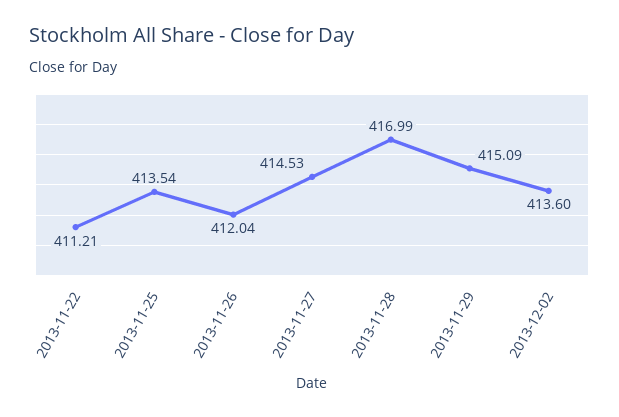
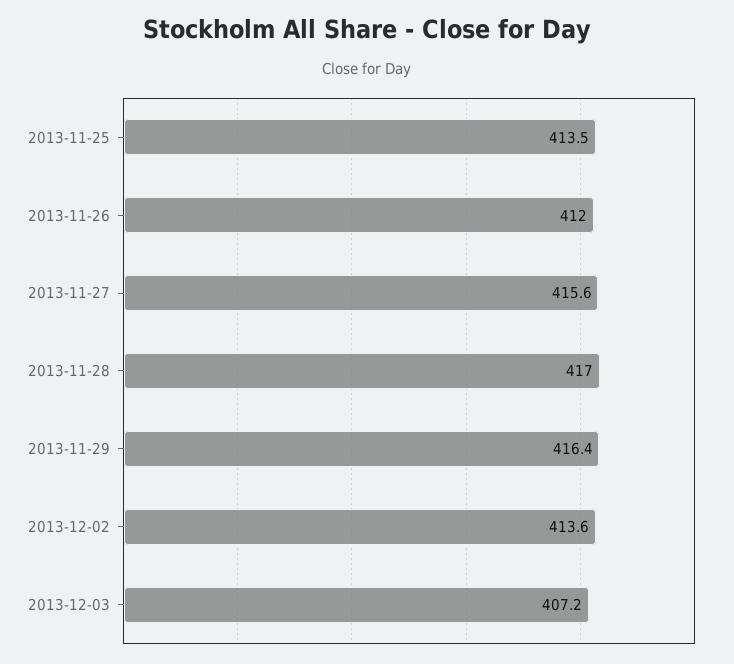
2013-11-22: 411.21 -> none
2013-11-27: 414.53 -> 415.6
2013-11-29: 415.09 -> 416.4
2013-12-03: none -> 407.2

